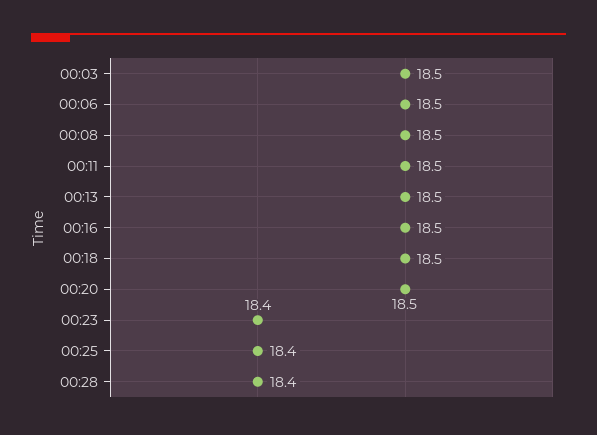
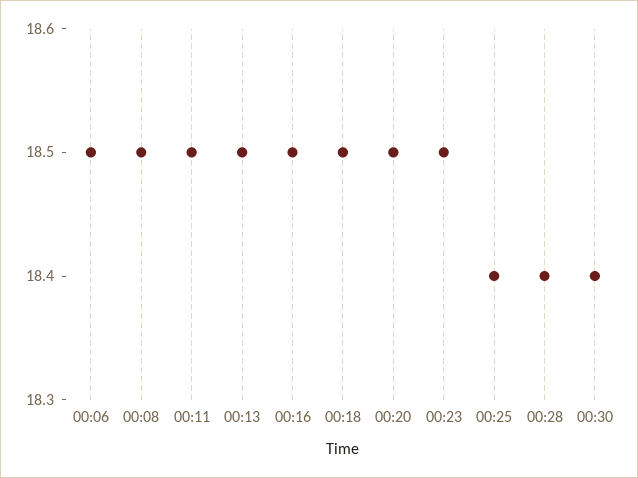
00:03: 18.5 -> none
00:23: 18.4 -> 18.5
00:30: none -> 18.4

